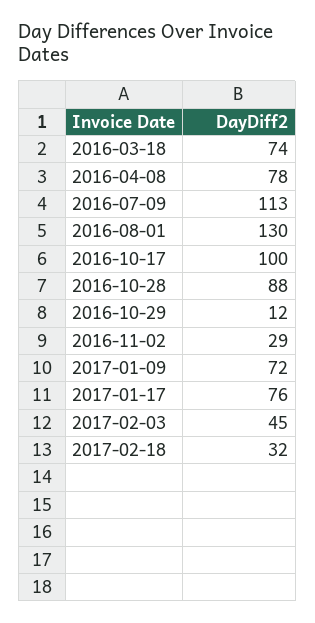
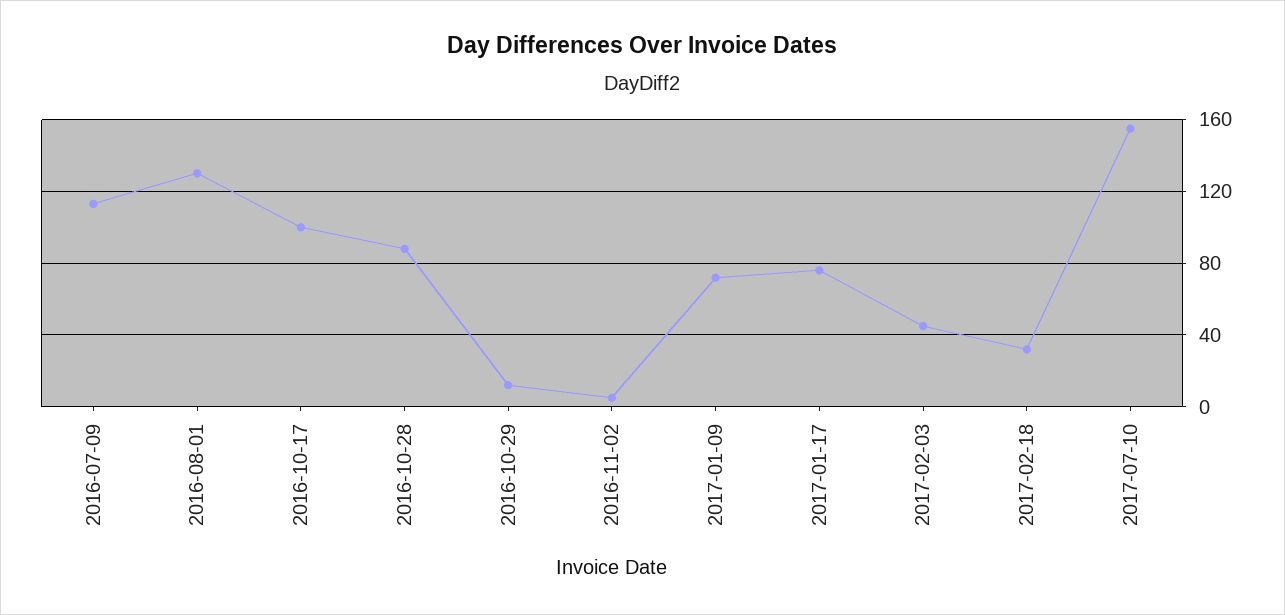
2016-03-18: 74 -> none
2016-04-08: 78 -> none
2016-11-02: 29 -> 5
2017-07-10: none -> 155

